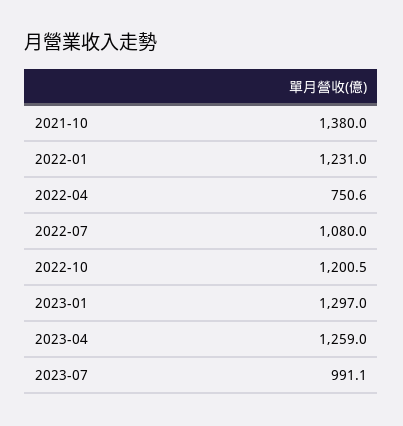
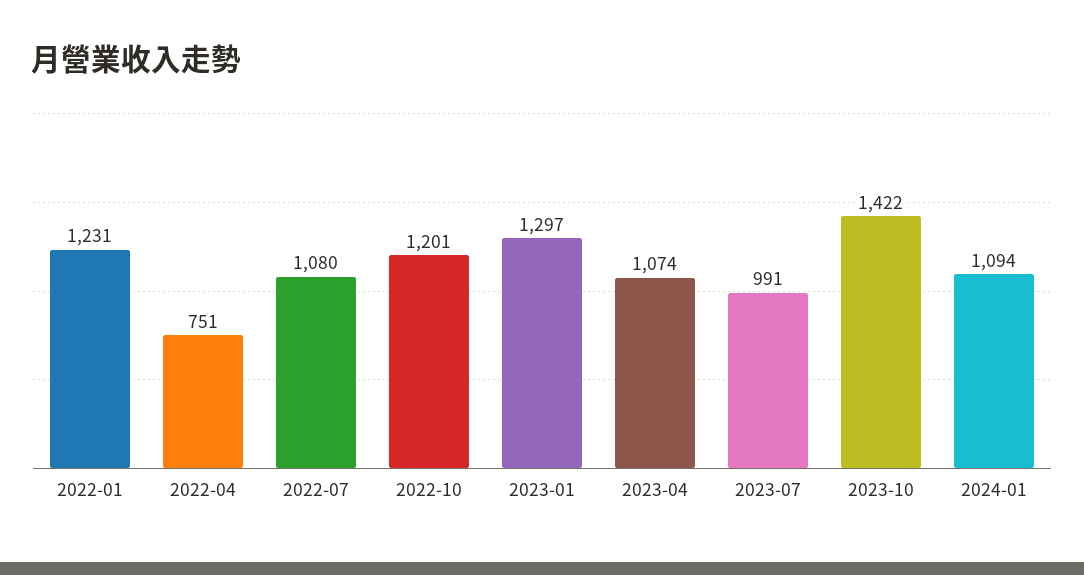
2021-10: 1380 -> none
2023-04: 1259 -> 1074
2023-10: none -> 1422
2024-01: none -> 1094

